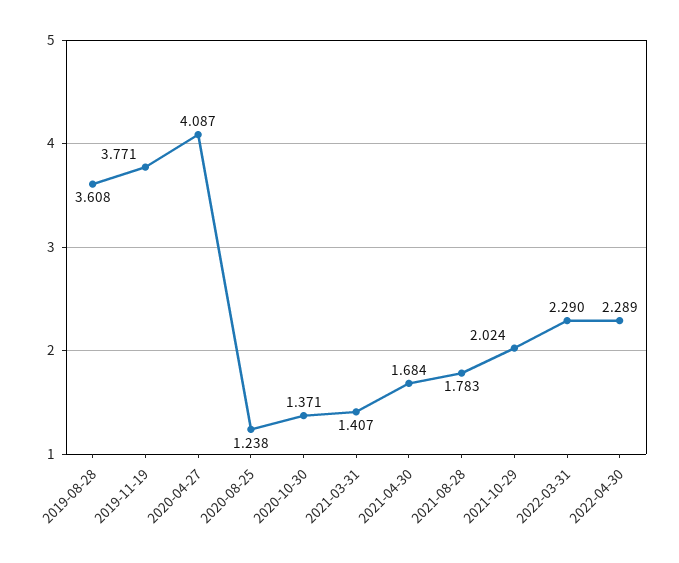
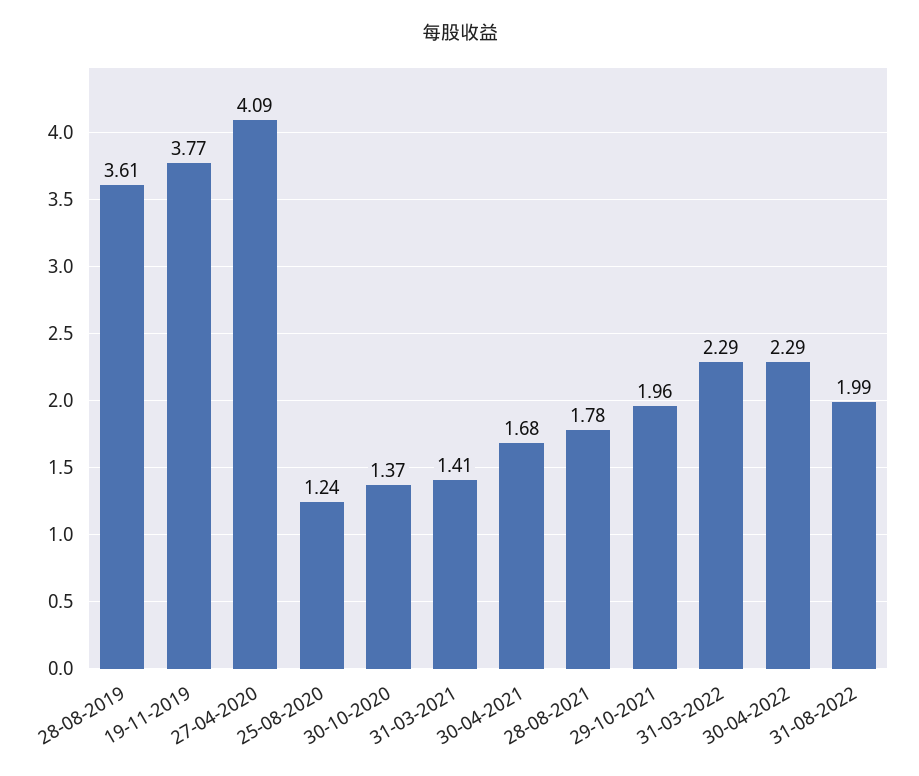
2021-10-29: 2.024 -> 1.96
31-08-2022: none -> 1.99

